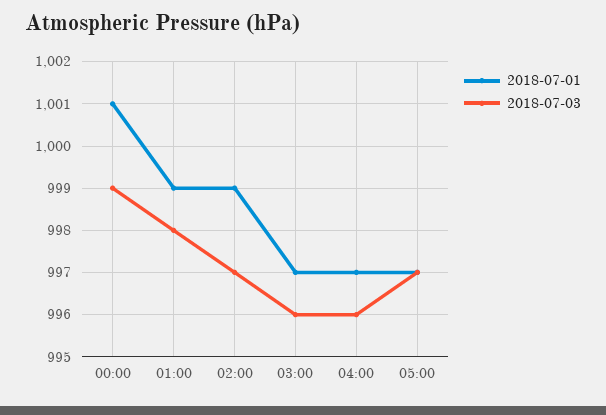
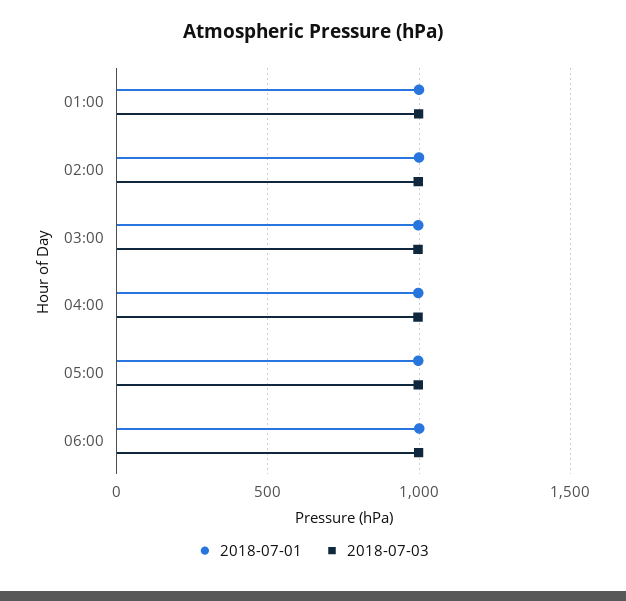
2018-07-01, 00:00: 1001 -> none
2018-07-03, 00:00: 999 -> none
2018-07-01, 06:00: none -> 1000
2018-07-03, 06:00: none -> 1000

